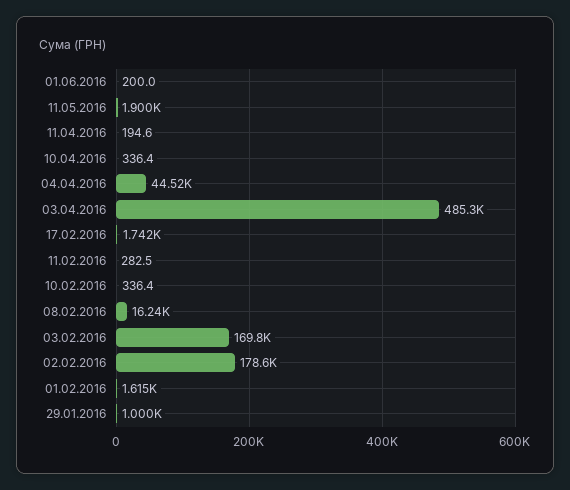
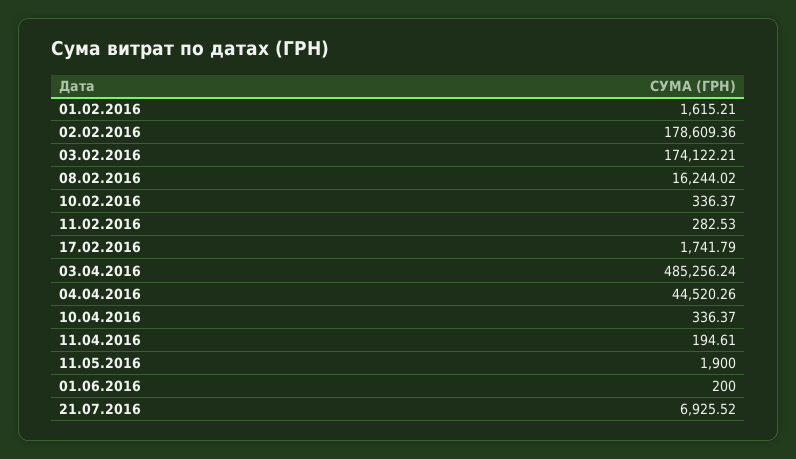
03.02.2016: 169800 -> 174122.21
29.01.2016: 1000 -> none
21.07.2016: none -> 6925.52

